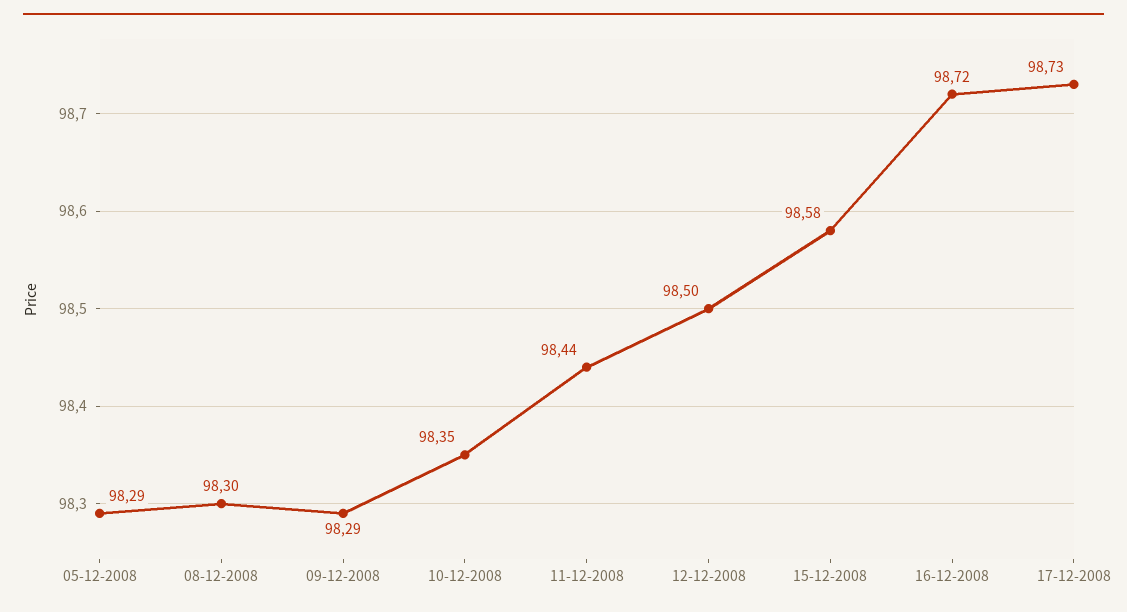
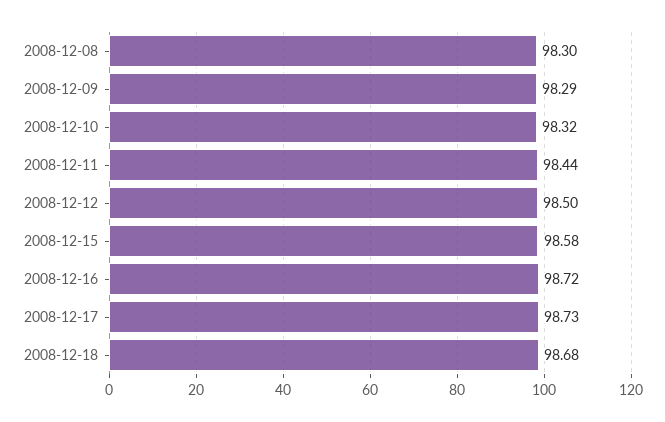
05-12-2008: 98.29 -> none
10-12-2008: 98.35 -> 98.32
2008-12-18: none -> 98.68

